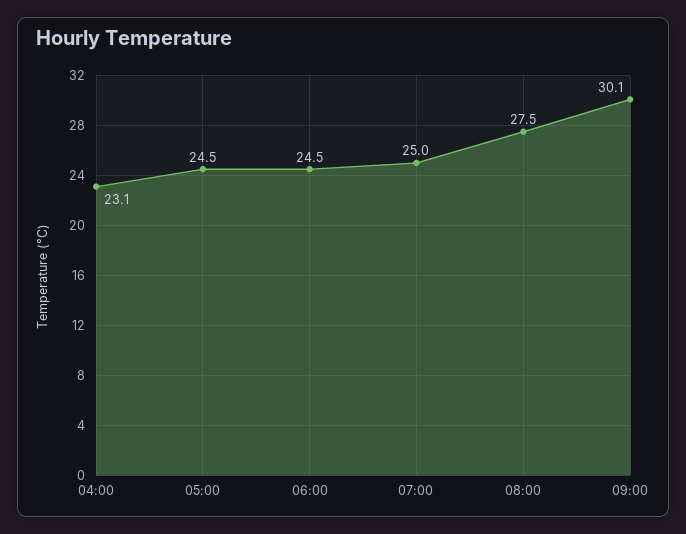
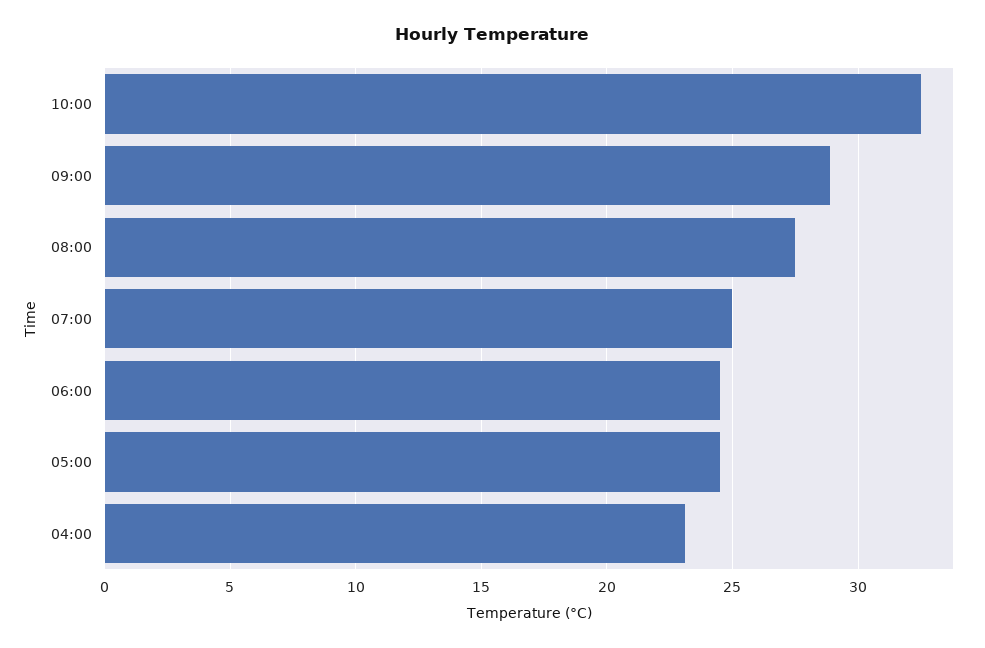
09:00: 30.1 -> 29
10:00: none -> 32.5

